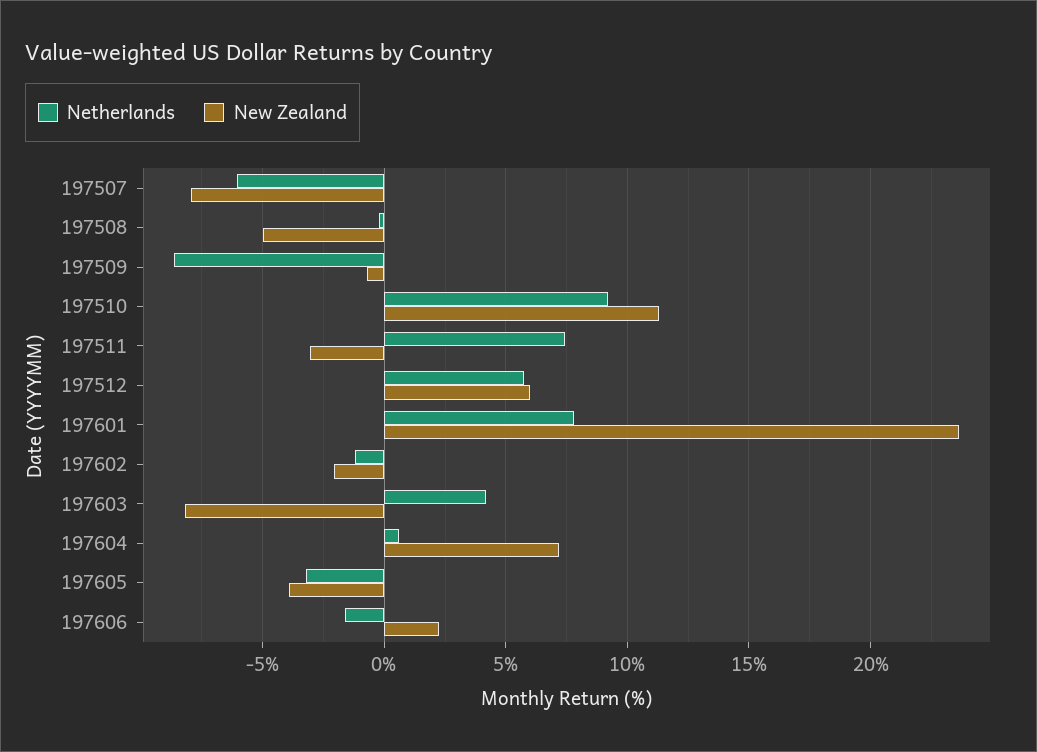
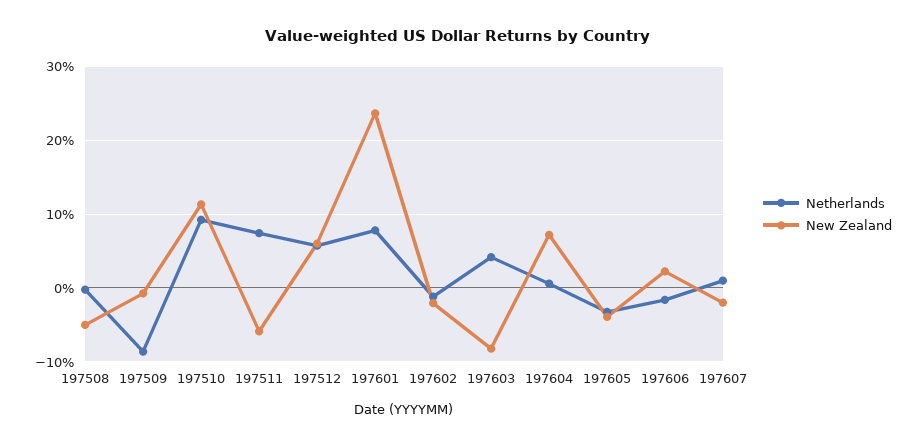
Netherlands, 197507: -6 -> none
New Zealand, 197507: -8 -> none
New Zealand, 197511: -3 -> -6
Netherlands, 197607: none -> 1
New Zealand, 197607: none -> -2

